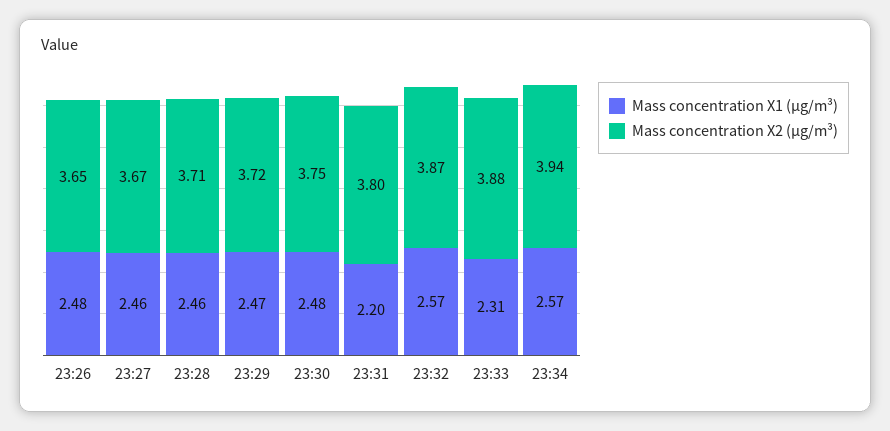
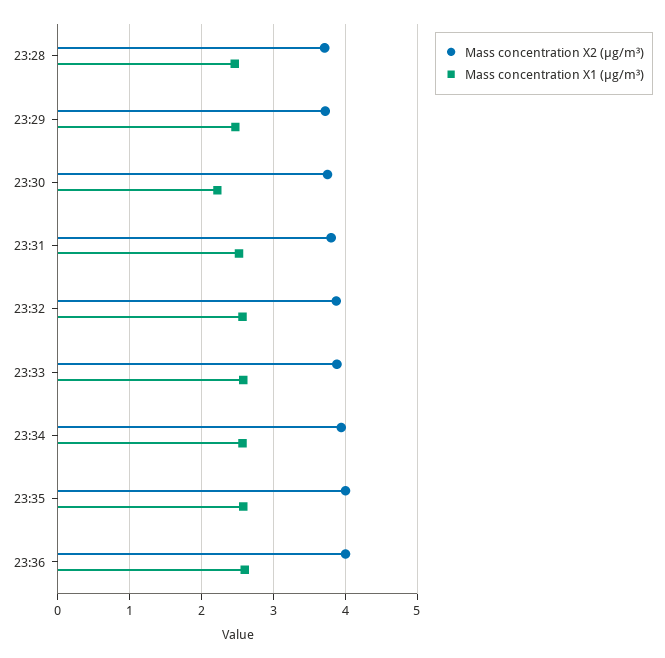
Mass concentration X1 (μg/m³), 23:26: 2.48 -> none
Mass concentration X2 (μg/m³), 23:26: 3.65 -> none
Mass concentration X1 (μg/m³), 23:27: 2.46 -> none
Mass concentration X2 (μg/m³), 23:27: 3.67 -> none
Mass concentration X1 (μg/m³), 23:30: 2.48 -> 2.2
Mass concentration X1 (μg/m³), 23:31: 2.2 -> 2.5
Mass concentration X1 (μg/m³), 23:33: 2.31 -> 2.6
Mass concentration X2 (μg/m³), 23:35: none -> 4
Mass concentration X1 (μg/m³), 23:35: none -> 2.6
Mass concentration X2 (μg/m³), 23:36: none -> 4
Mass concentration X1 (μg/m³), 23:36: none -> 2.6

